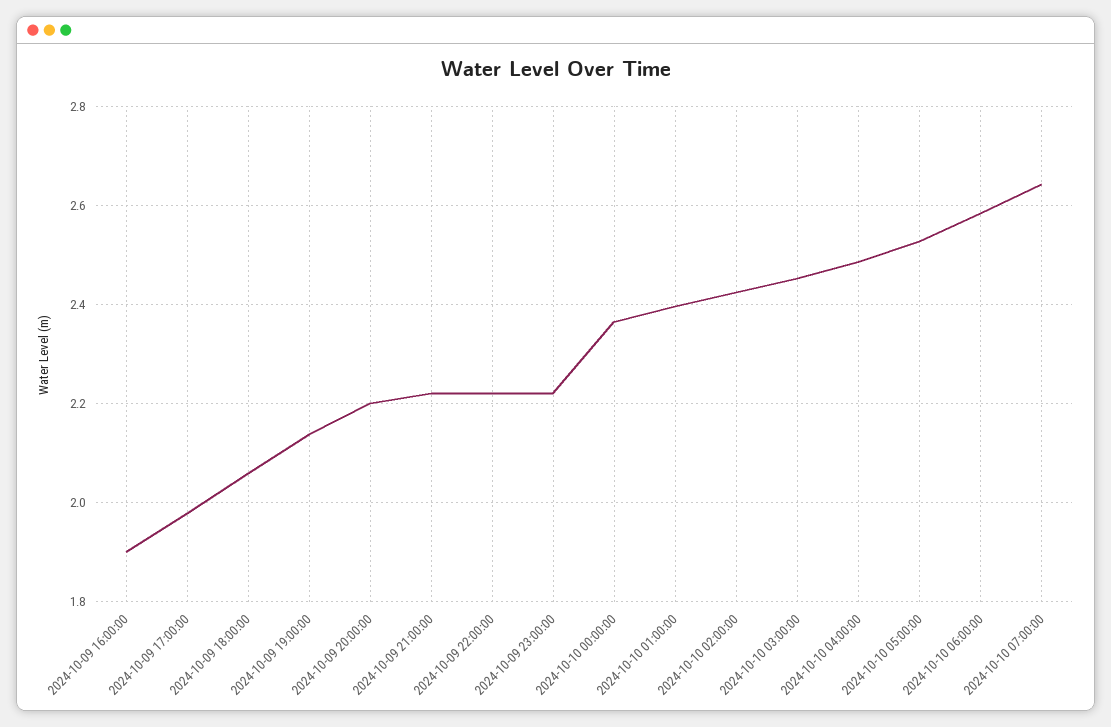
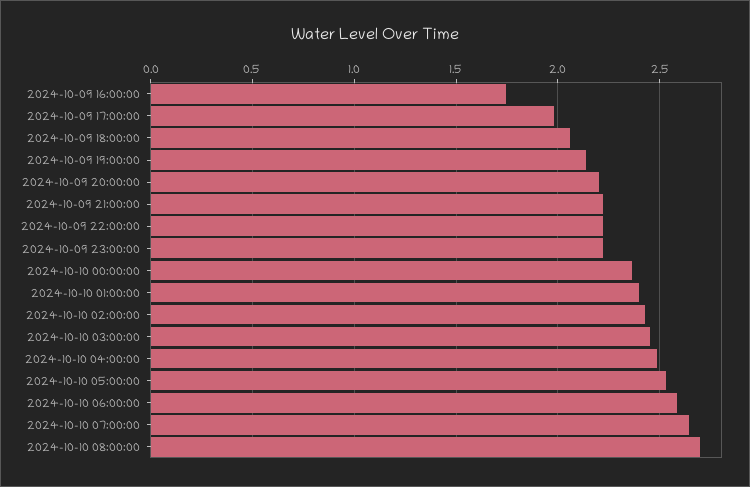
2024-10-09 16:00:00: 1.9 -> 1.75
2024-10-10 08:00:00: none -> 2.7

